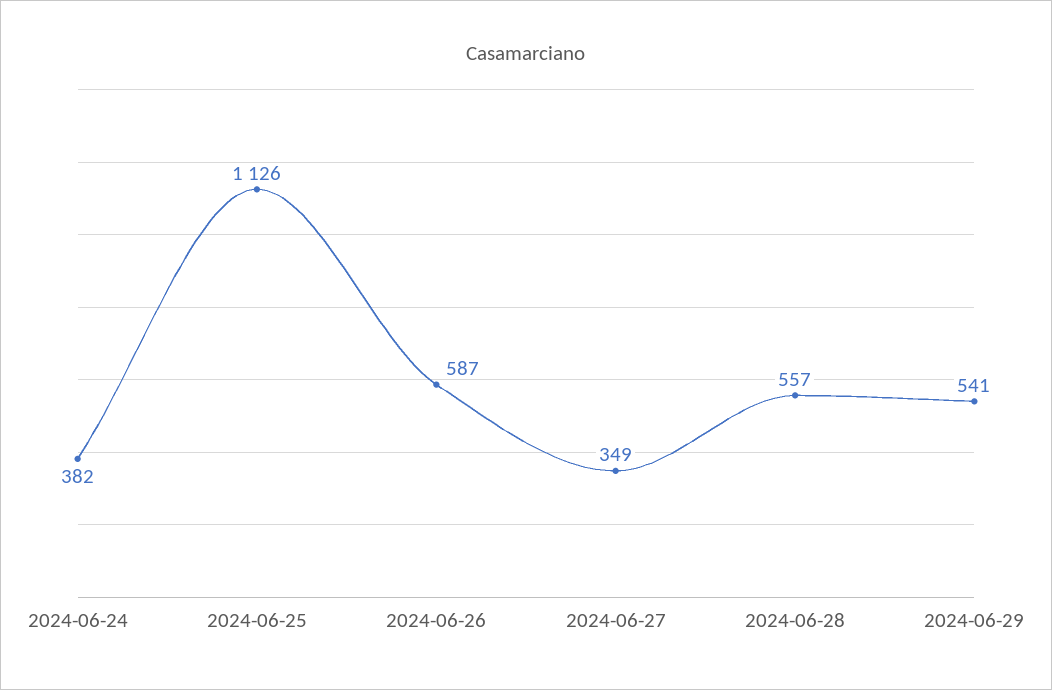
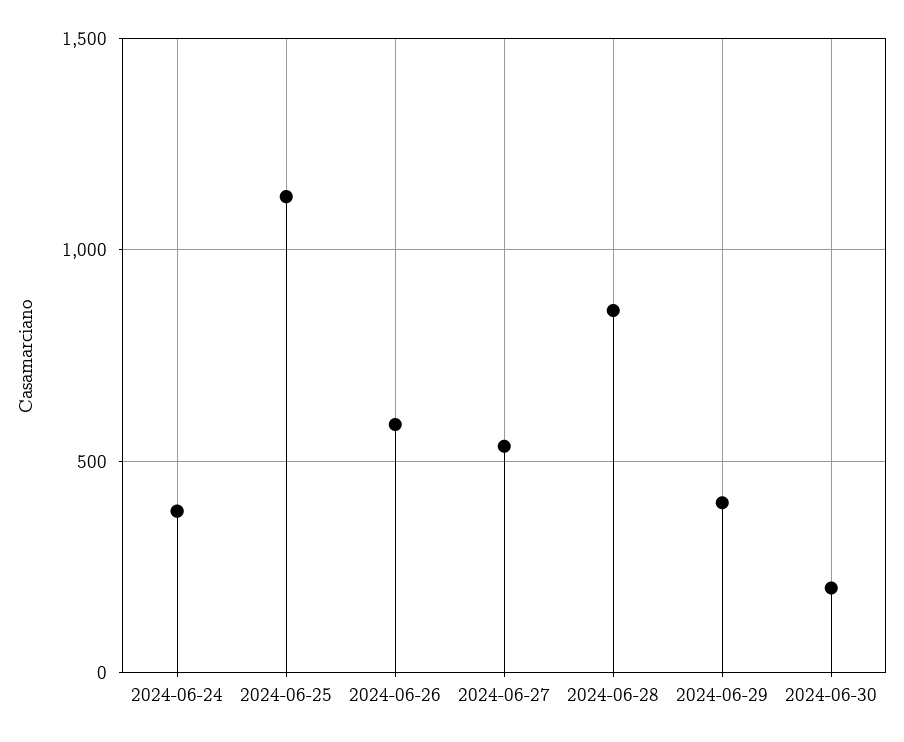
2024-06-27: 349 -> 550
2024-06-28: 557 -> 850
2024-06-29: 541 -> 400
2024-06-30: none -> 200

